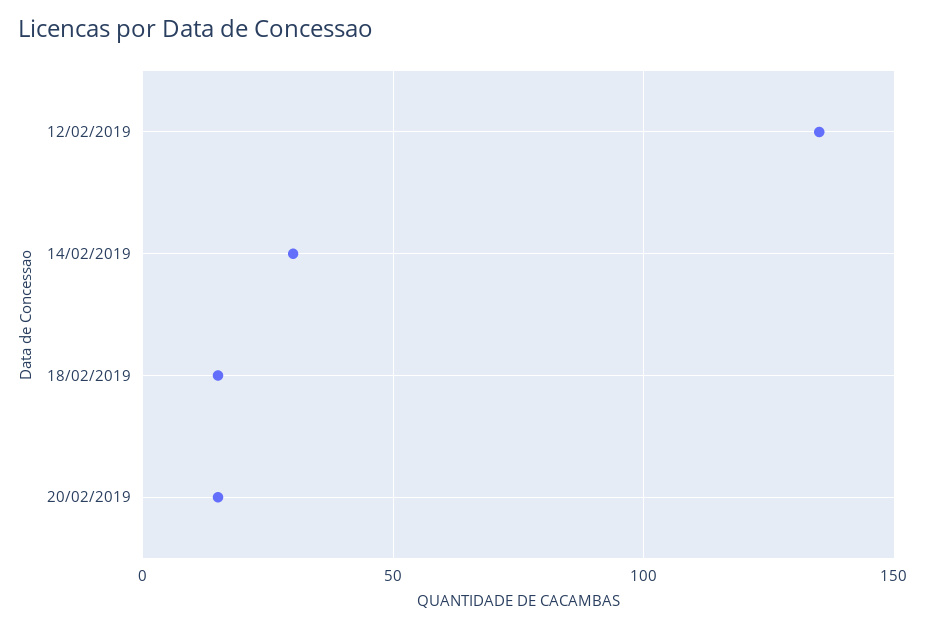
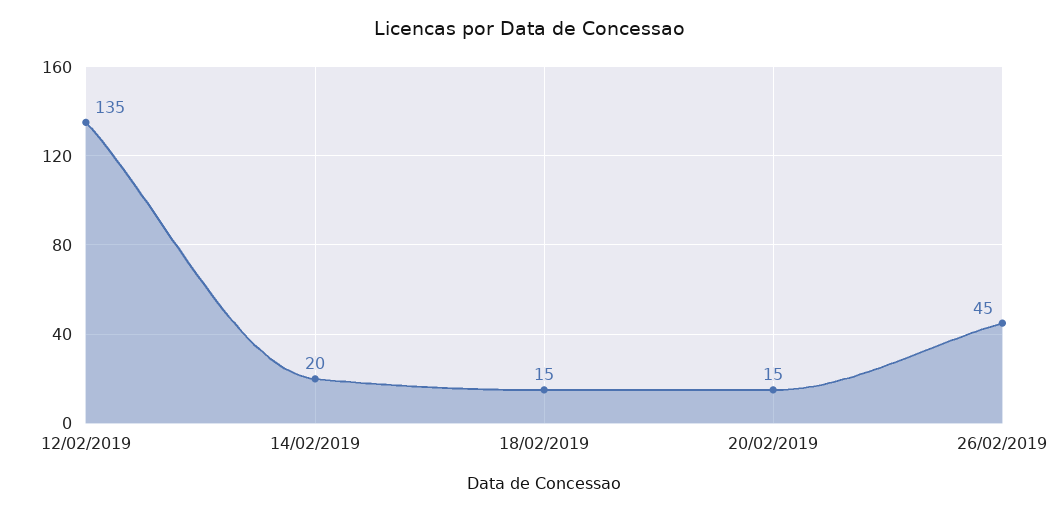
14/02/2019: 30 -> 20
26/02/2019: none -> 45

